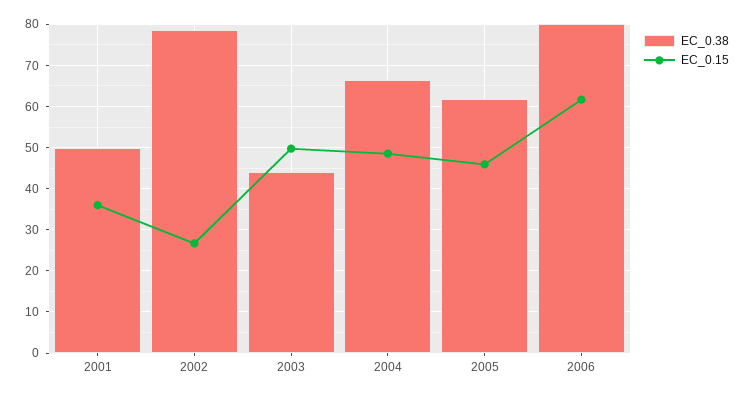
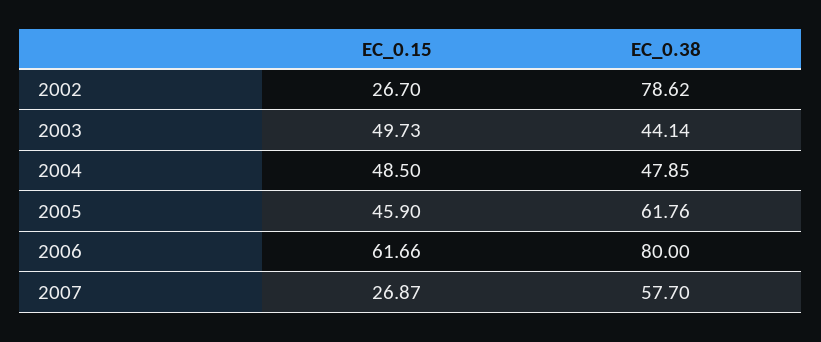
EC_0.38, 2001: 50 -> none
EC_0.15, 2001: 36 -> none
EC_0.38, 2004: 66 -> 47.85
EC_0.15, 2007: none -> 26.87
EC_0.38, 2007: none -> 57.7

